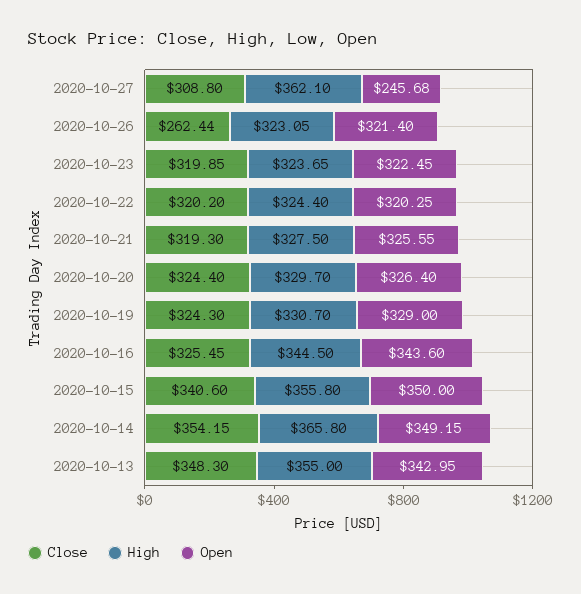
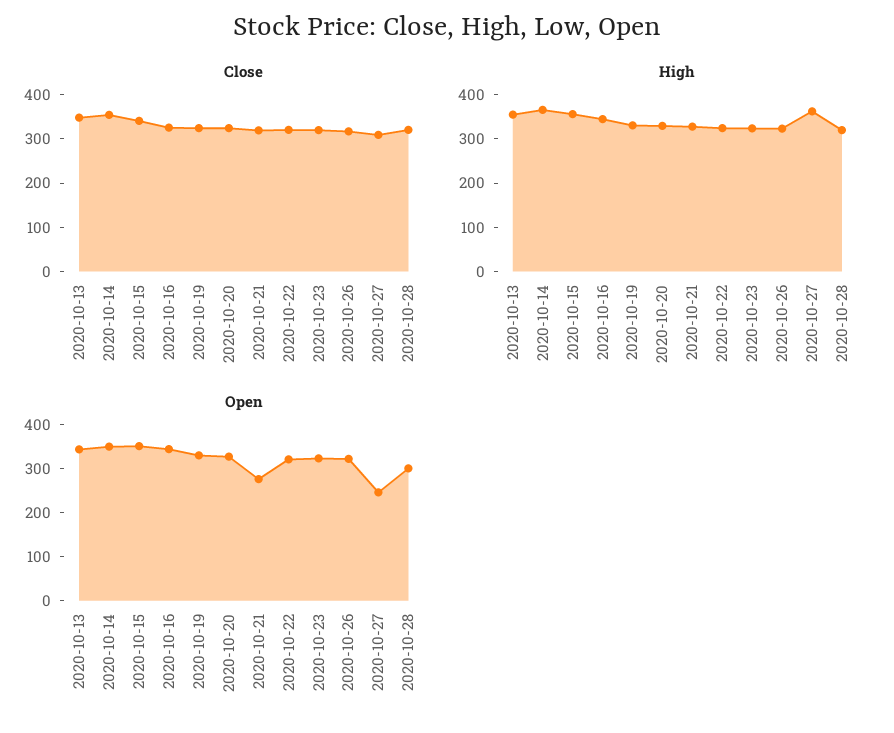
Close, 2020-10-26: 262.44 -> 320
Open, 2020-10-21: 325.55 -> 280
Close, 2020-10-28: none -> 320
High, 2020-10-28: none -> 320
Open, 2020-10-28: none -> 300

